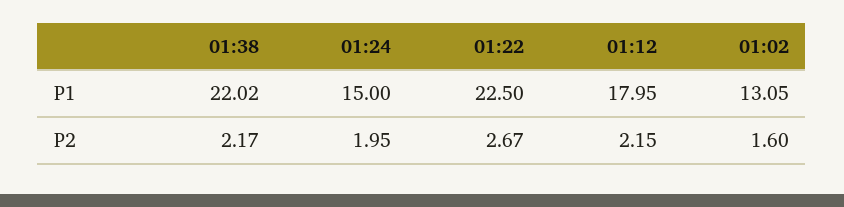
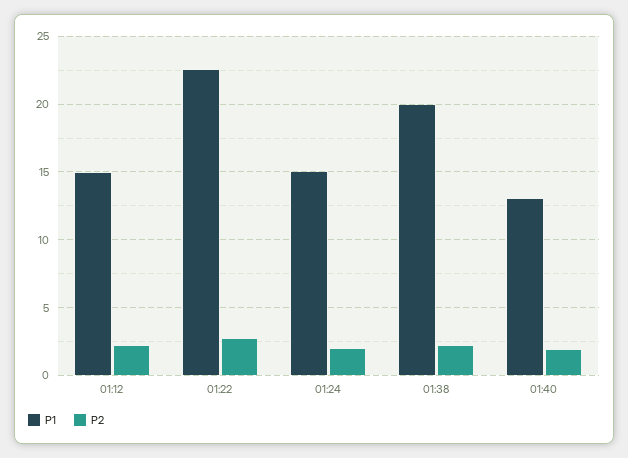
P1, 01:38: 22.02 -> 20
P1, 01:12: 17.95 -> 15
P1, 01:02: 13.05 -> none
P2, 01:02: 1.6 -> none
P1, 01:40: none -> 13
P2, 01:40: none -> 2

